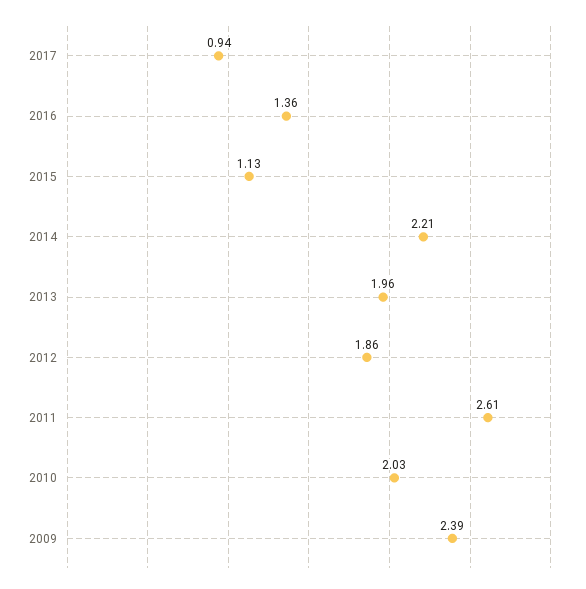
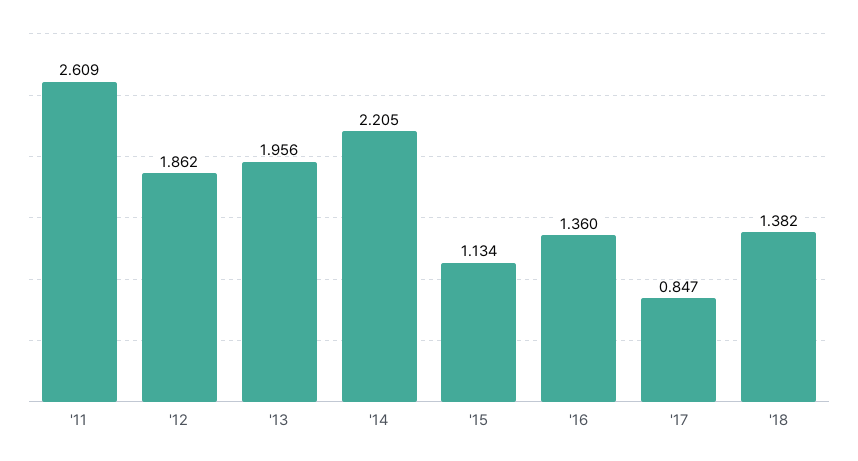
2017: 0.94 -> 0.847
2010: 2.03 -> none
2009: 2.39 -> none
'18: none -> 1.382

